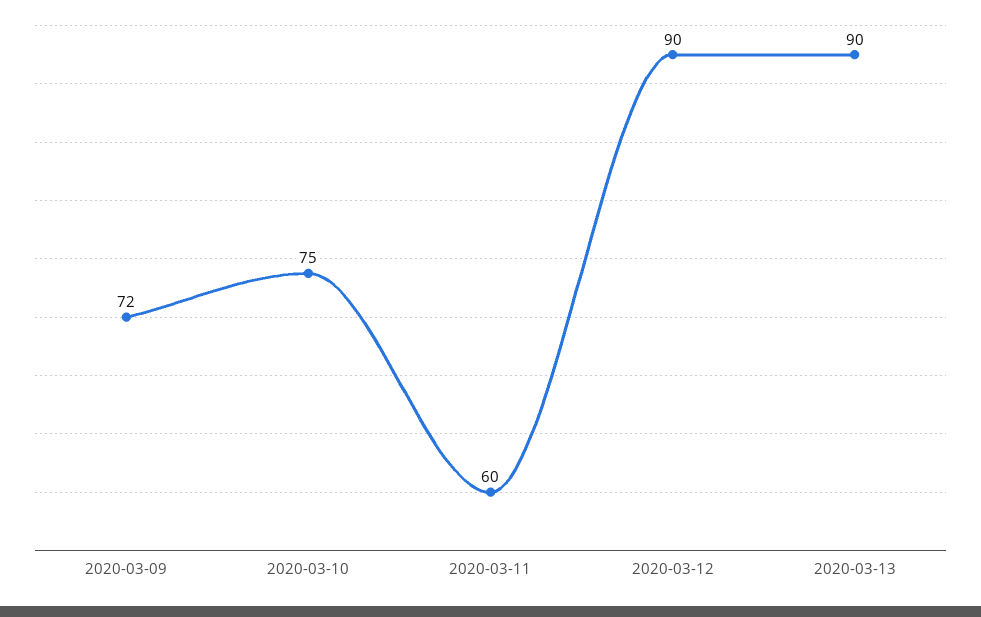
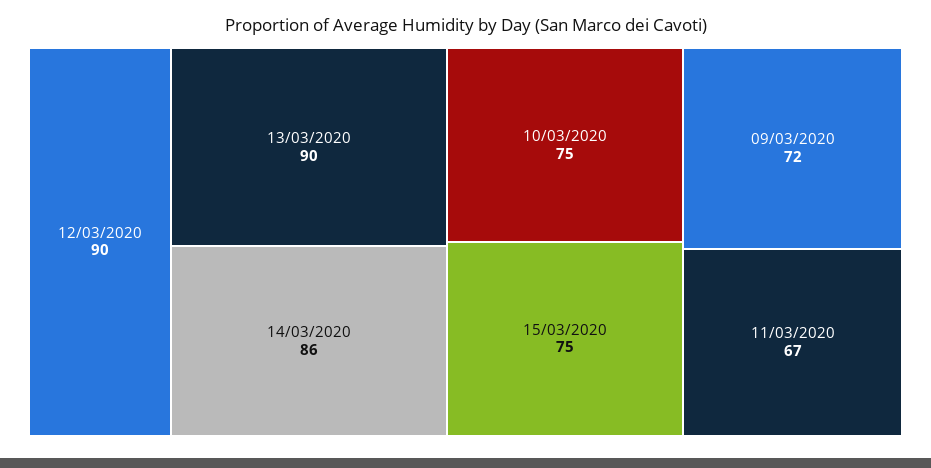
2020-03-11: 60 -> 67
14/03/2020: none -> 86
15/03/2020: none -> 75

